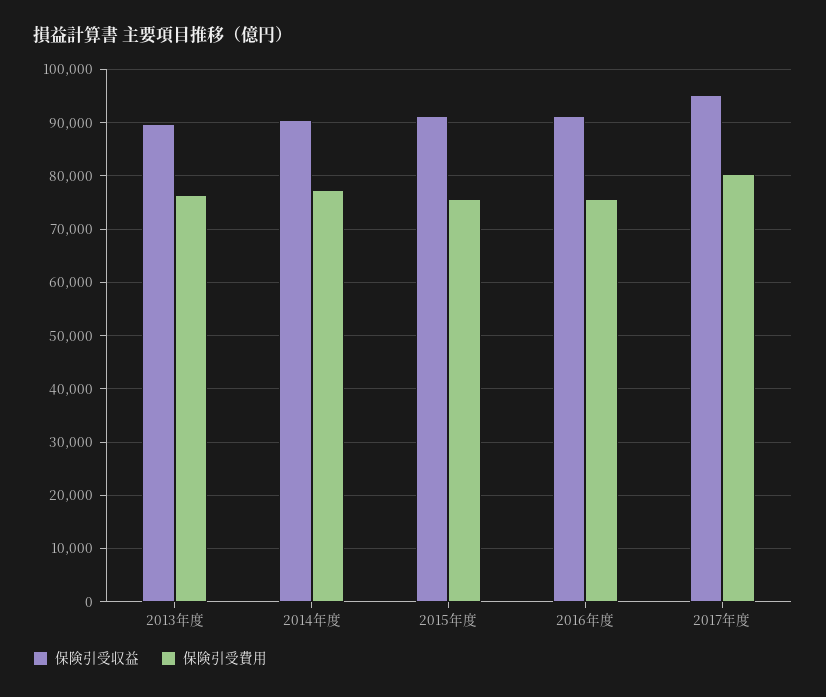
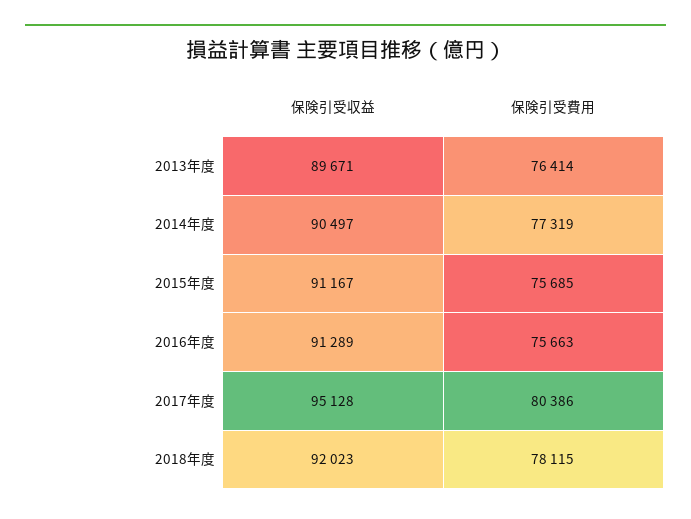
保険引受収益, 2018年度: none -> 92023
保険引受費用, 2018年度: none -> 78115

